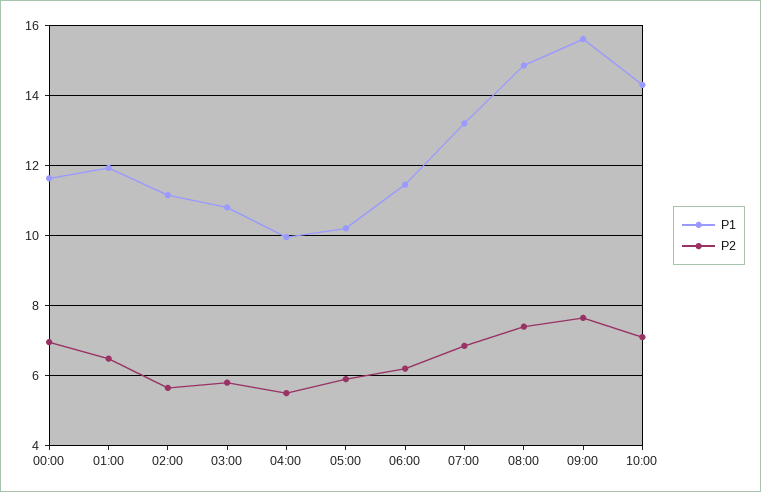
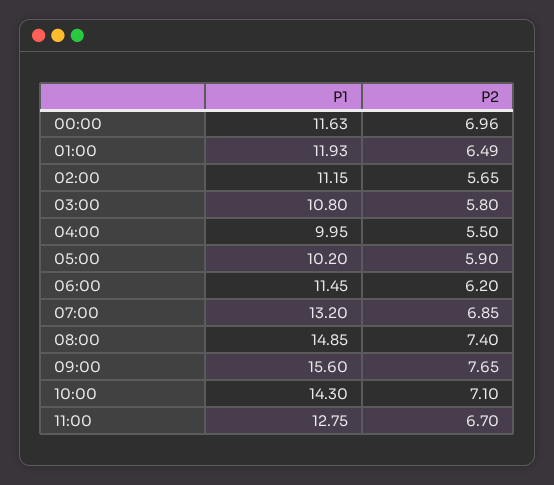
P1, 11:00: none -> 12.75
P2, 11:00: none -> 6.7

